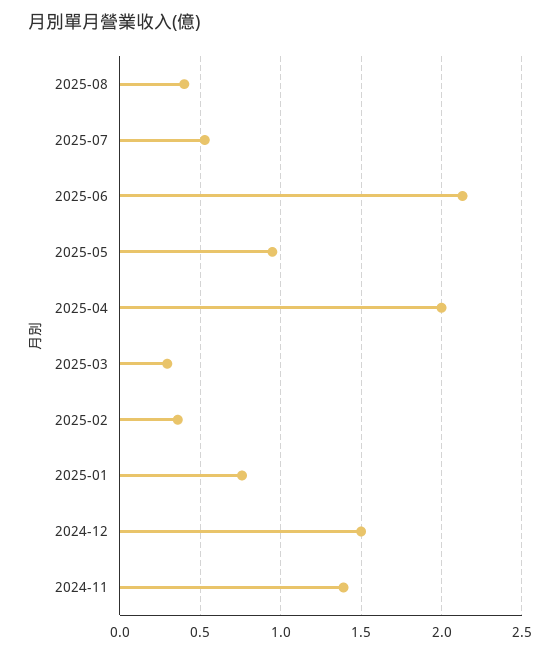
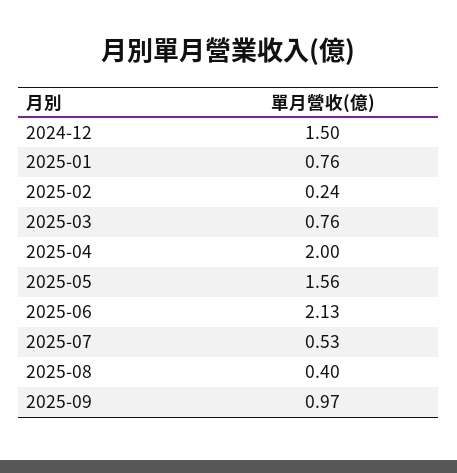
2025-05: 0.95 -> 1.56
2025-03: 0.3 -> 0.76
2025-02: 0.35 -> 0.24
2024-11: 1.4 -> none
2025-09: none -> 0.97

